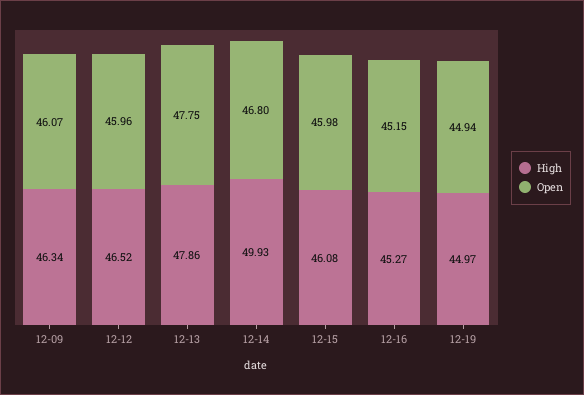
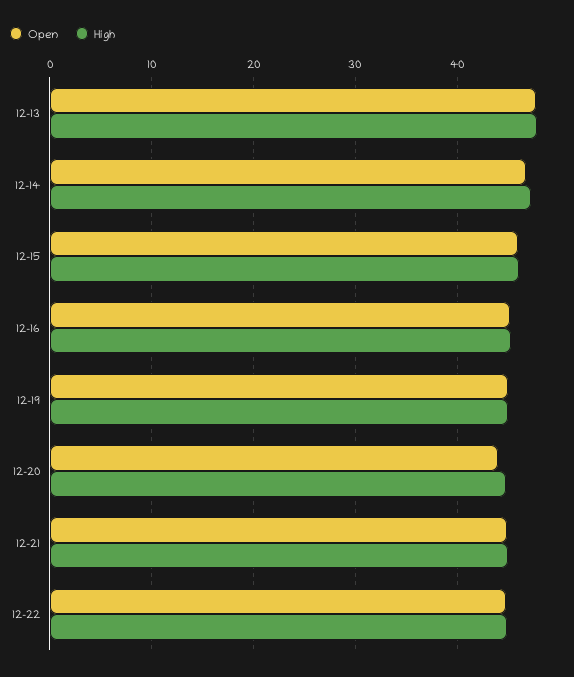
High, 12-09: 46.34 -> none
Open, 12-09: 46.07 -> none
High, 12-12: 46.52 -> none
Open, 12-12: 45.96 -> none
High, 12-14: 49.93 -> 47
Open, 12-20: none -> 44
High, 12-20: none -> 45
Open, 12-21: none -> 45
High, 12-21: none -> 45
Open, 12-22: none -> 45
High, 12-22: none -> 45

